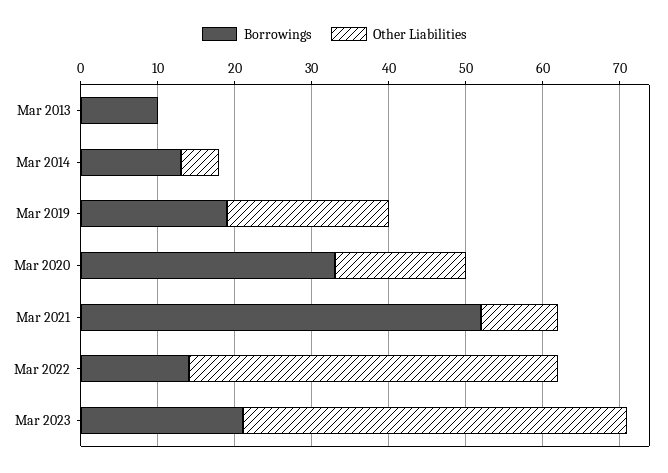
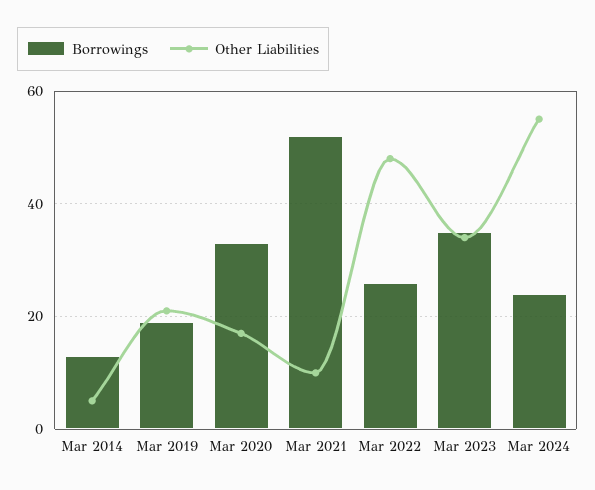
Borrowings, Mar 2013: 10 -> none
Other Liabilities, Mar 2013: 0 -> none
Borrowings, Mar 2022: 15 -> 25
Borrowings, Mar 2023: 20 -> 35
Other Liabilities, Mar 2023: 50 -> 35
Borrowings, Mar 2024: none -> 25
Other Liabilities, Mar 2024: none -> 55

